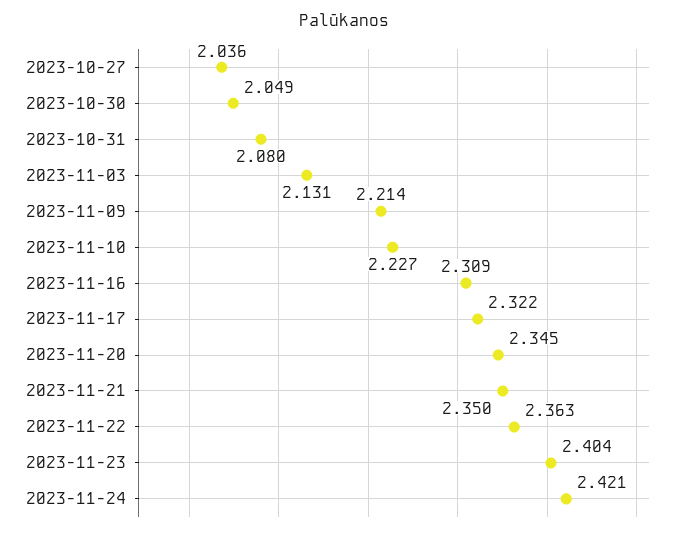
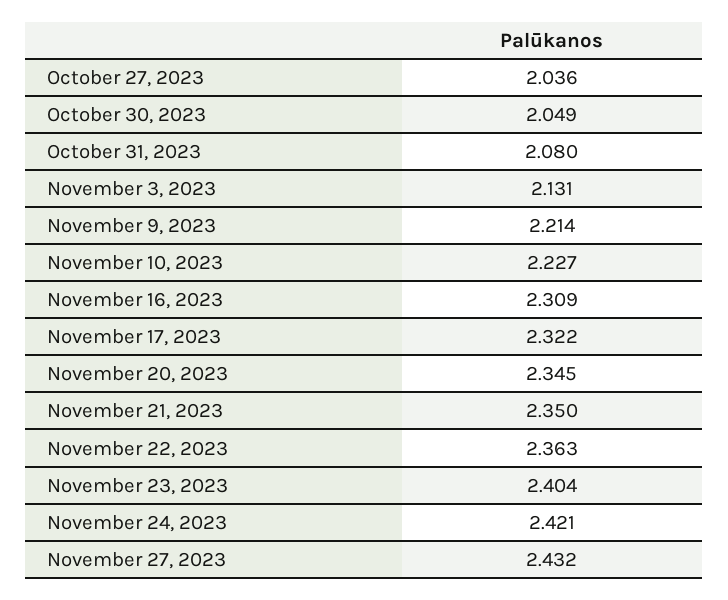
November 27, 2023: none -> 2.432

